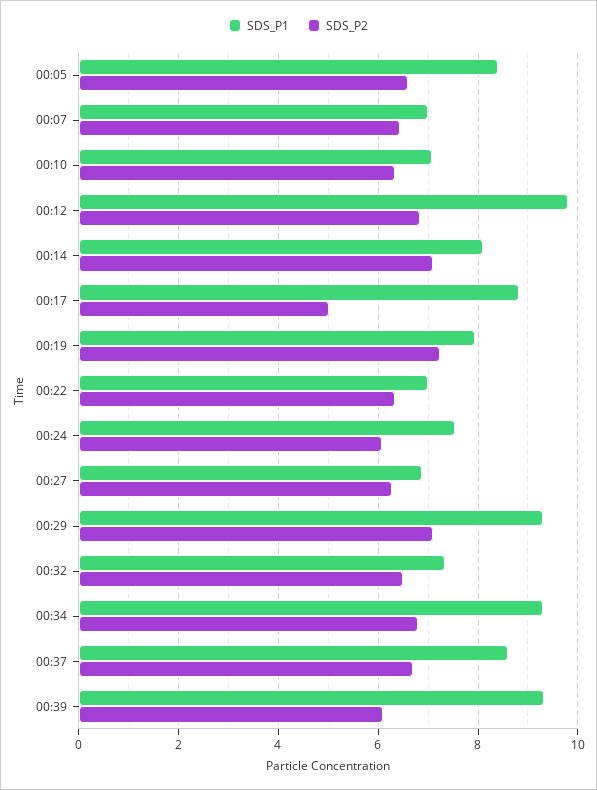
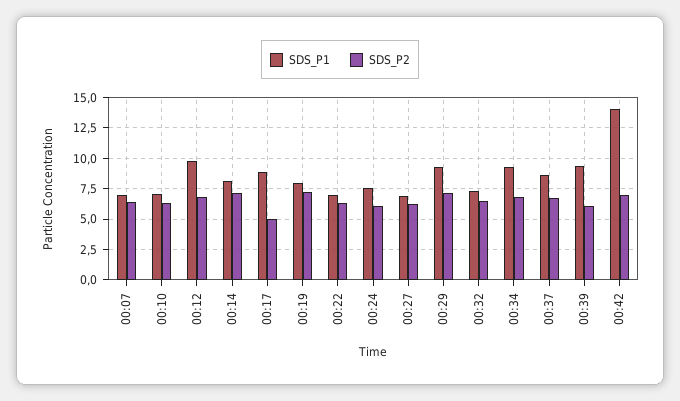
SDS_P1, 00:05: 8.4 -> none
SDS_P2, 00:05: 6.6 -> none
SDS_P1, 00:42: none -> 14
SDS_P2, 00:42: none -> 7

